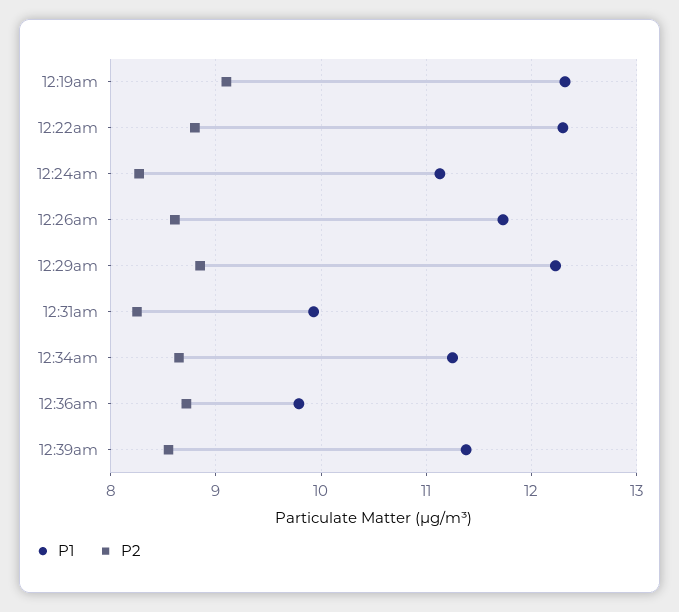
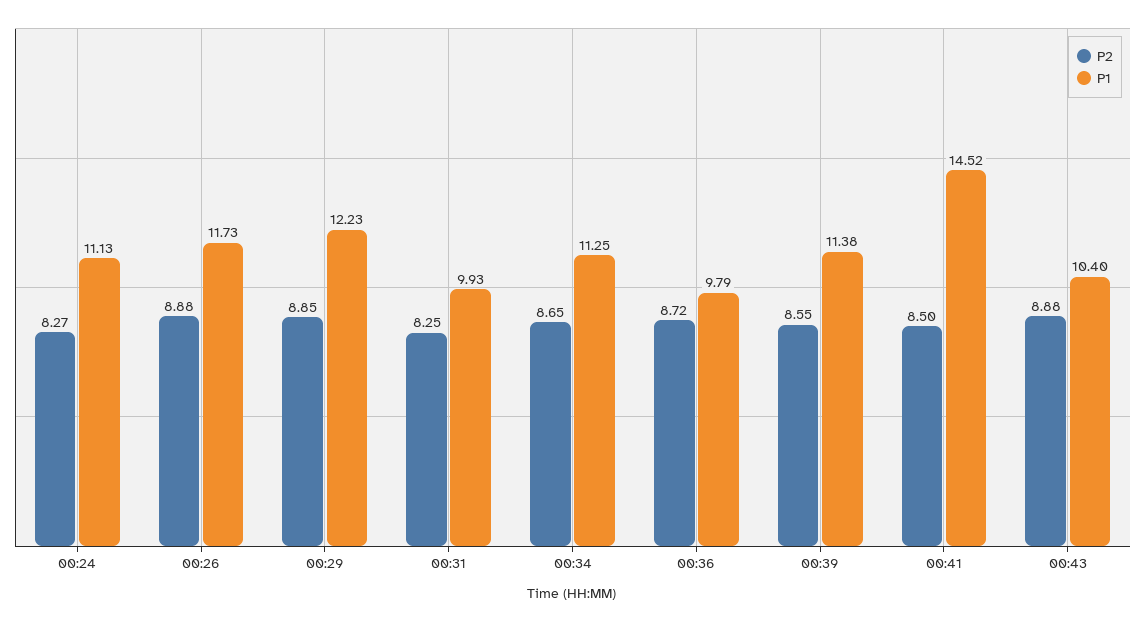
P1, 12:19am: 12.3 -> none
P2, 12:19am: 9.1 -> none
P1, 12:22am: 12.3 -> none
P2, 12:22am: 8.8 -> none
P2, 12:26am: 8.6 -> 8.88
P2, 00:41: none -> 8.5
P1, 00:41: none -> 14.52
P2, 00:43: none -> 8.88
P1, 00:43: none -> 10.4

